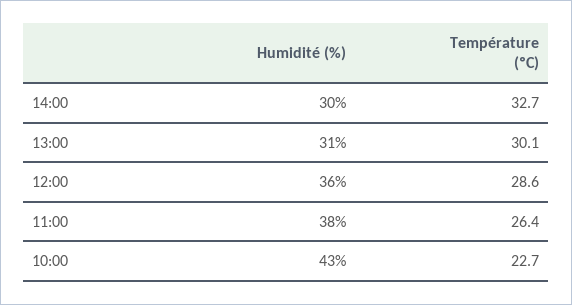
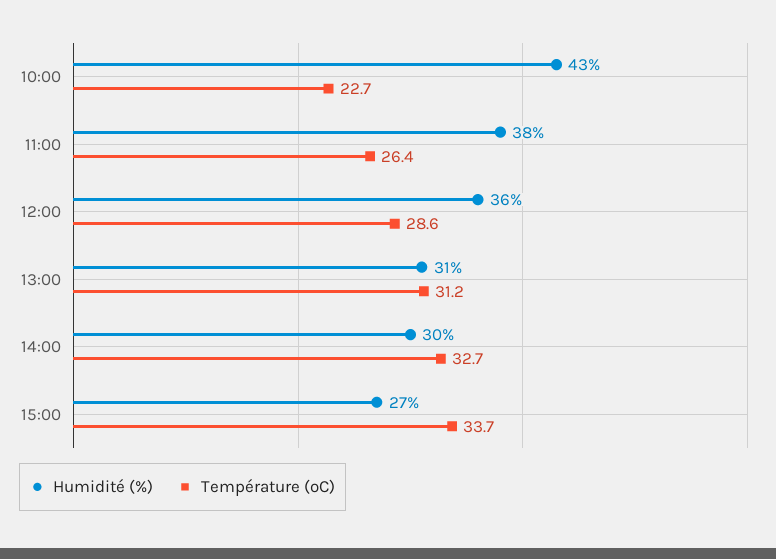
Température (ºC), 13:00: 30.1 -> 31.2
Humidité (%), 15:00: none -> 27
Température (ºC), 15:00: none -> 33.7

